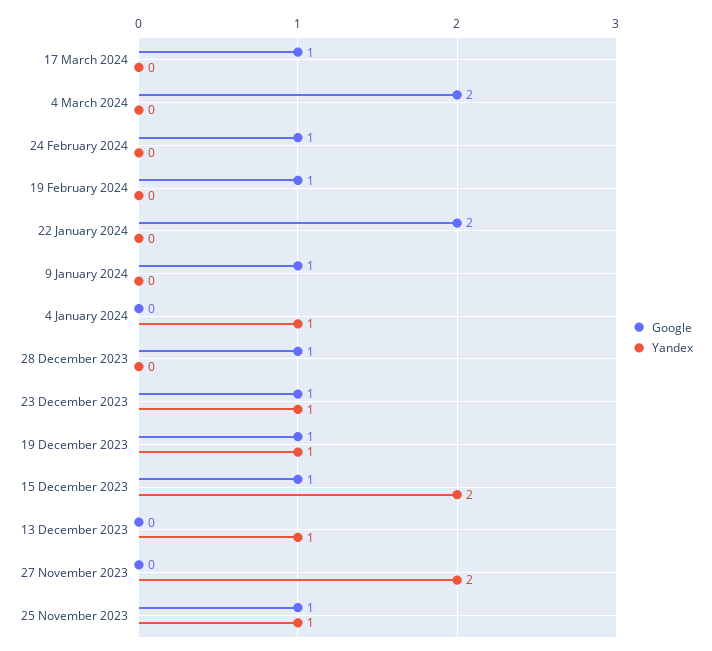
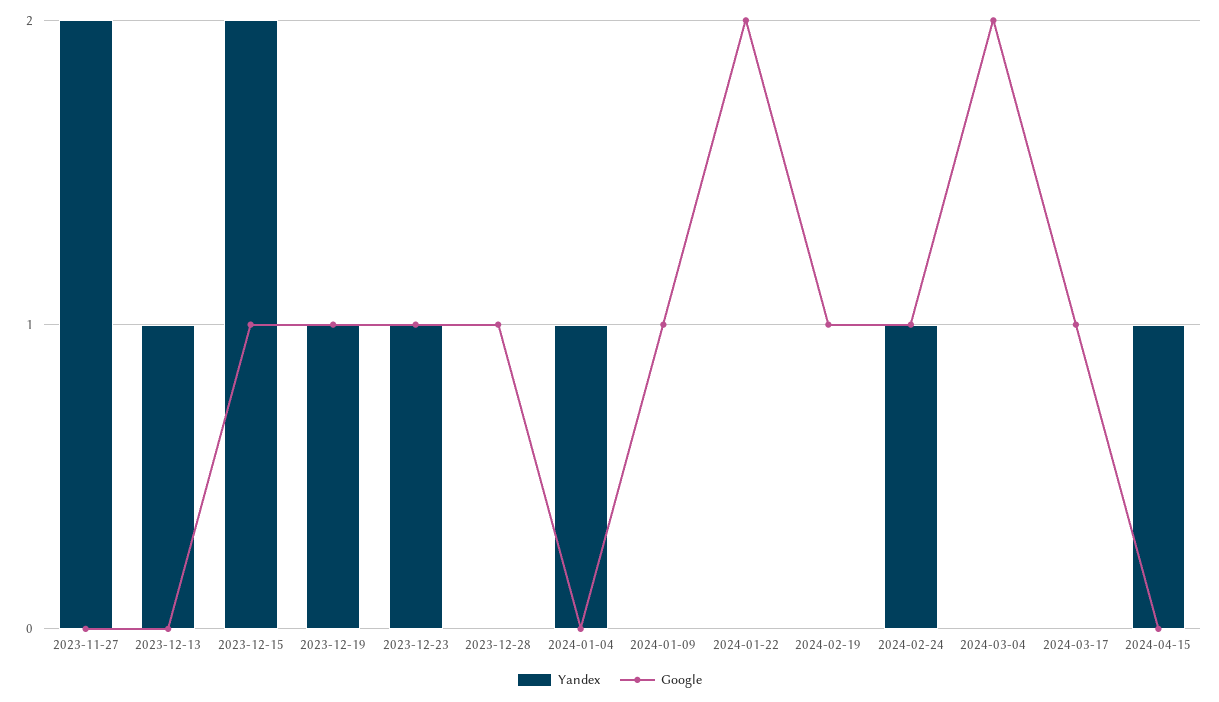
Yandex, 24 February 2024: 0 -> 1
Google, 25 November 2023: 1 -> none
Yandex, 25 November 2023: 1 -> none
Yandex, 2024-04-15: none -> 1
Google, 2024-04-15: none -> 0

